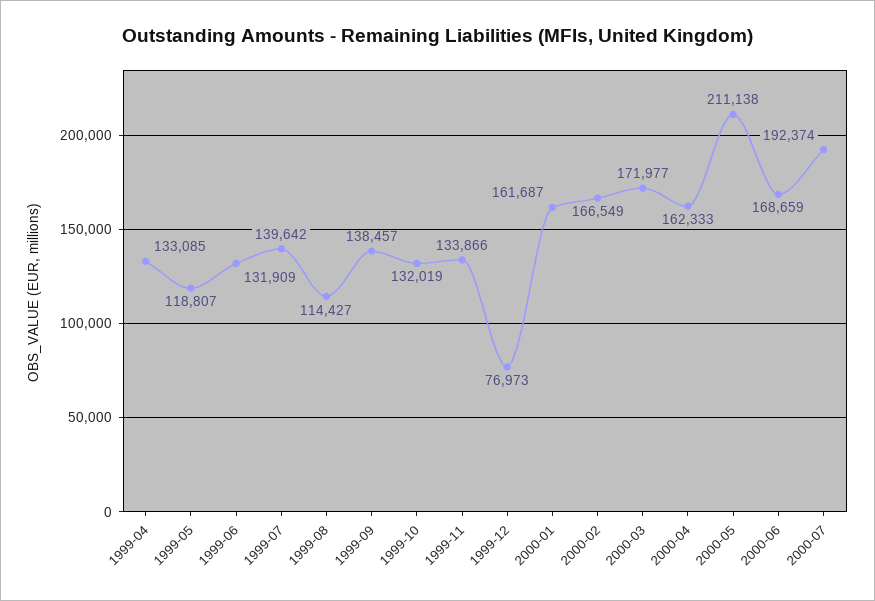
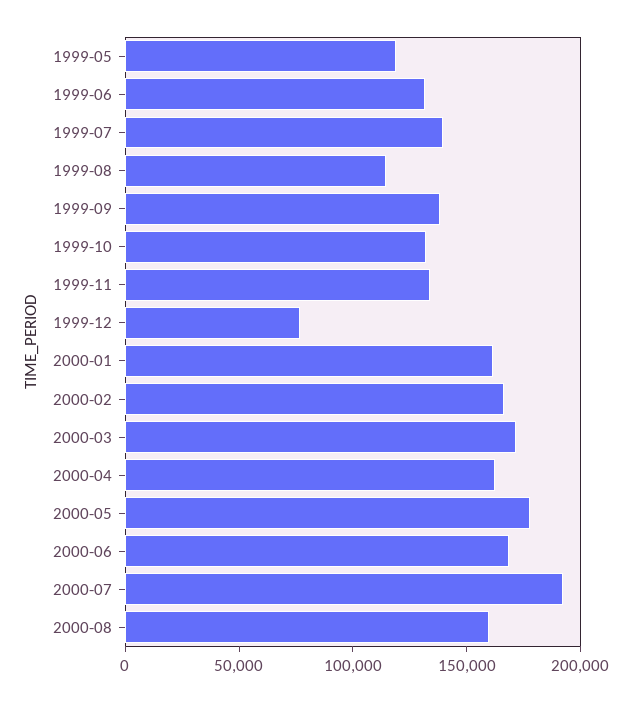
1999-04: 133085 -> none
2000-05: 211138 -> 180000
2000-08: none -> 160000

